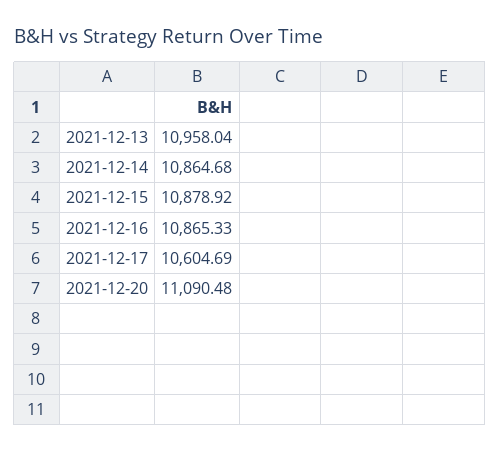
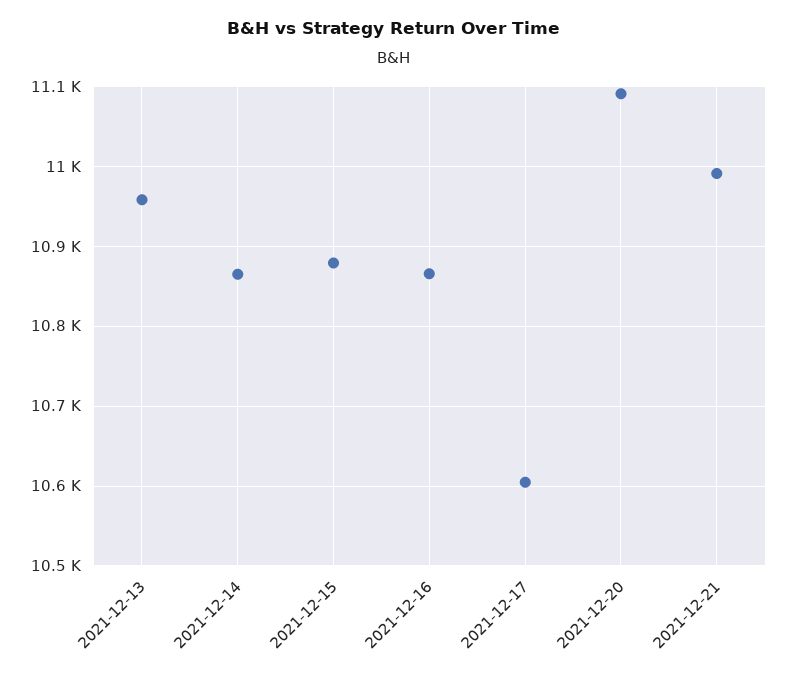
2021-12-21: none -> 10990

